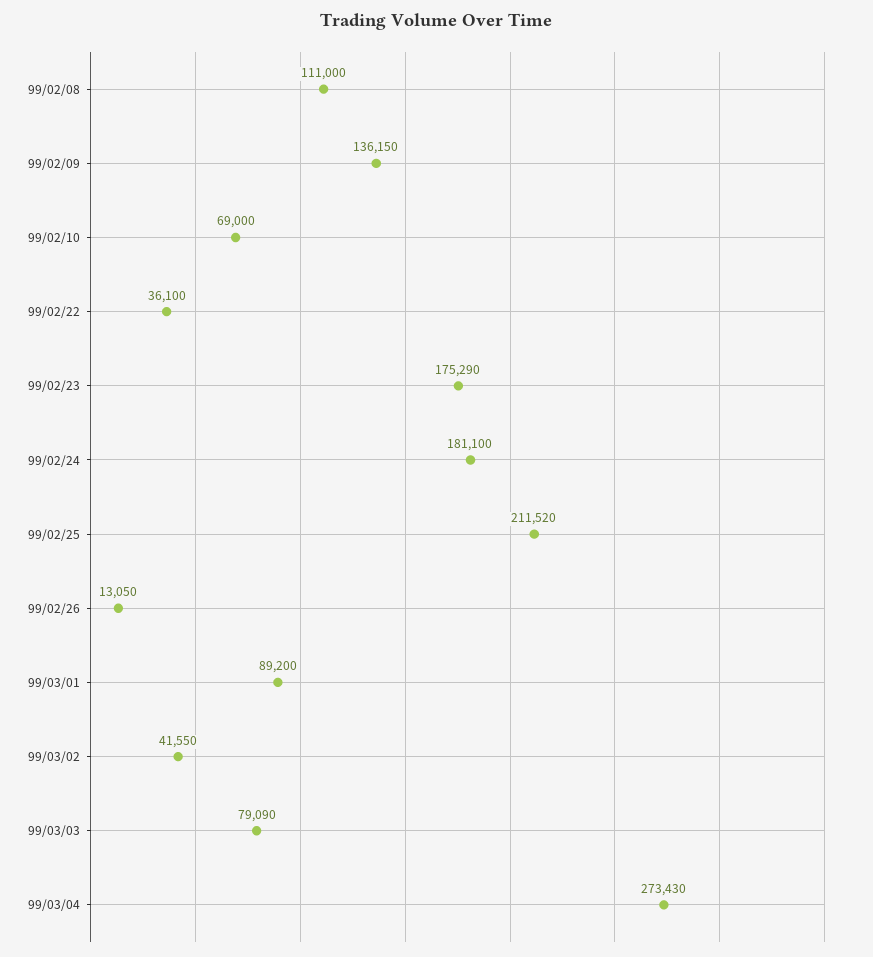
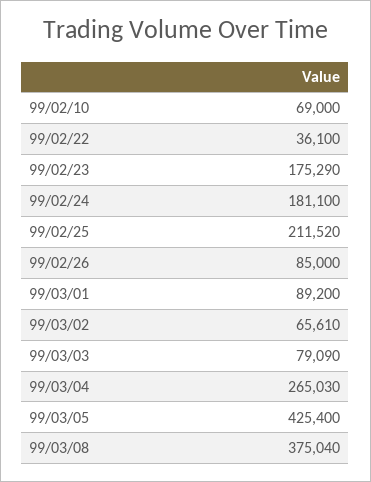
99/02/08: 111000 -> none
99/02/09: 136150 -> none
99/02/26: 13050 -> 85000
99/03/02: 41550 -> 65610
99/03/04: 273430 -> 265030
99/03/05: none -> 425400
99/03/08: none -> 375040

